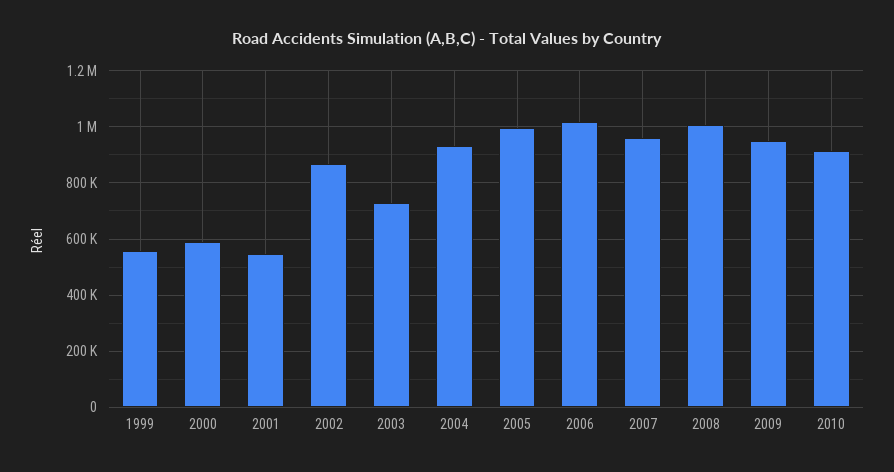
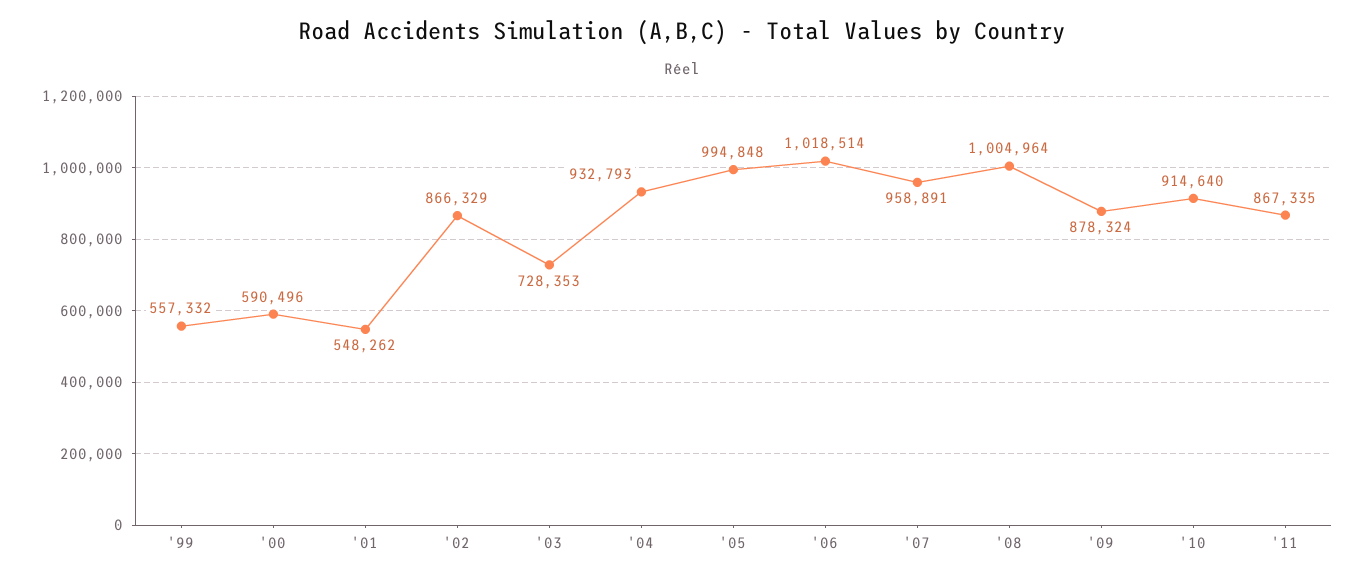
2009: 950000 -> 878324
'11: none -> 867335

